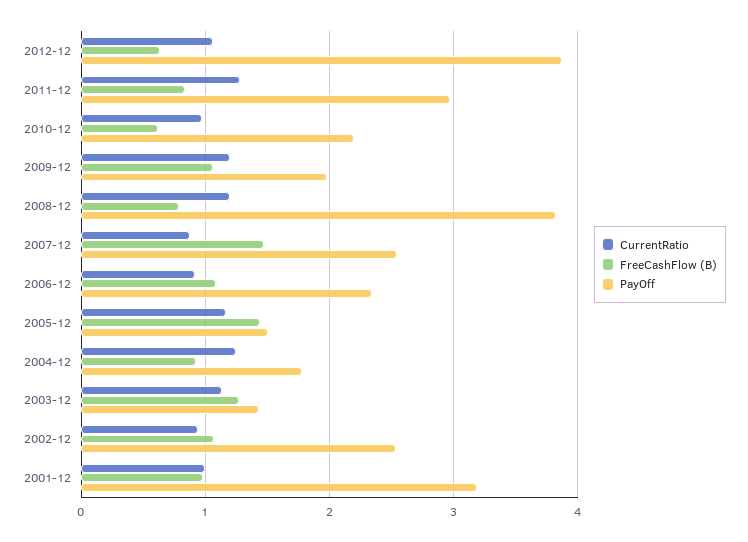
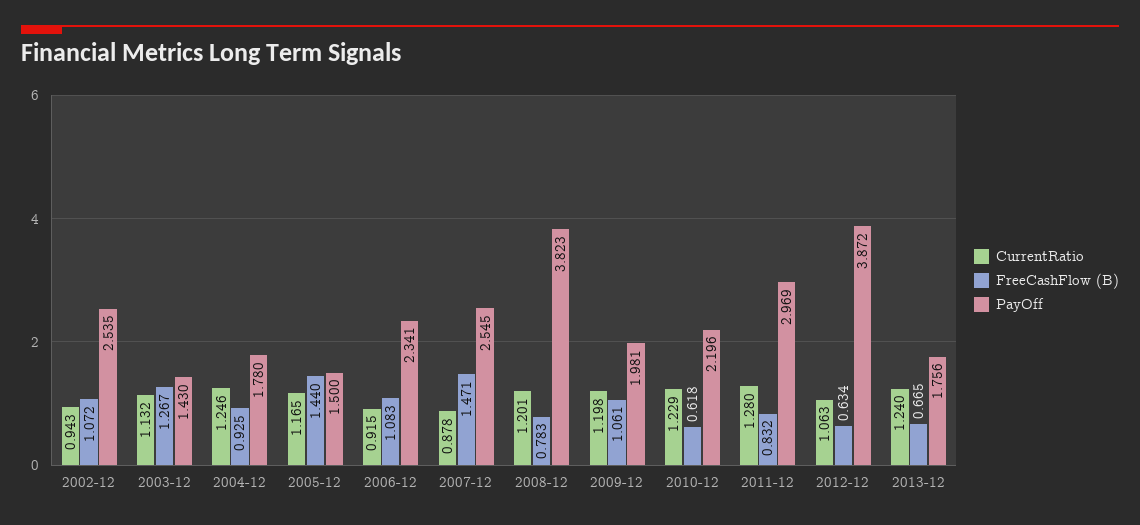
CurrentRatio, 2010-12: 1 -> 1.229
CurrentRatio, 2001-12: 1 -> none
FreeCashFlow (B), 2001-12: 1 -> none
PayOff, 2001-12: 3.2 -> none
CurrentRatio, 2013-12: none -> 1.24
FreeCashFlow (B), 2013-12: none -> 0.665
PayOff, 2013-12: none -> 1.756

